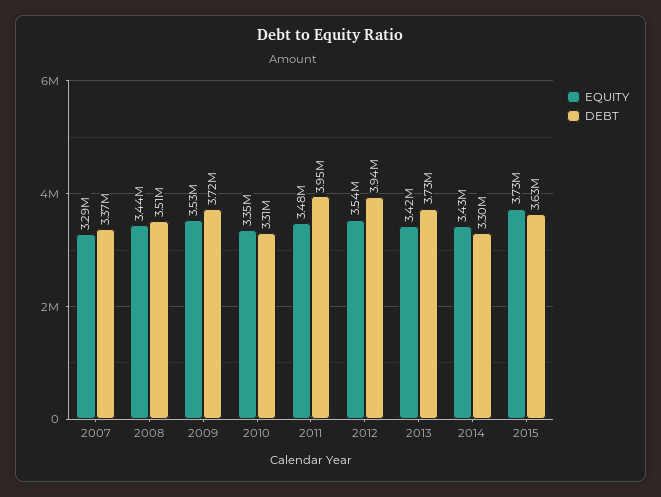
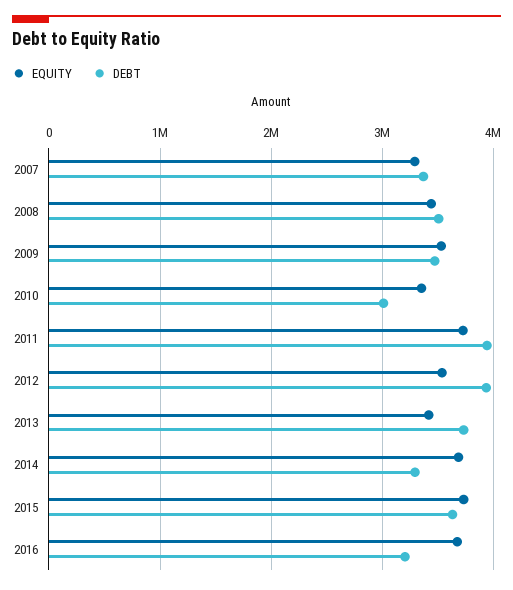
DEBT, 2009: 3720000 -> 3500000
DEBT, 2010: 3310000 -> 3000000
EQUITY, 2011: 3480000 -> 3700000
EQUITY, 2014: 3430000 -> 3700000
EQUITY, 2016: none -> 3700000
DEBT, 2016: none -> 3200000

